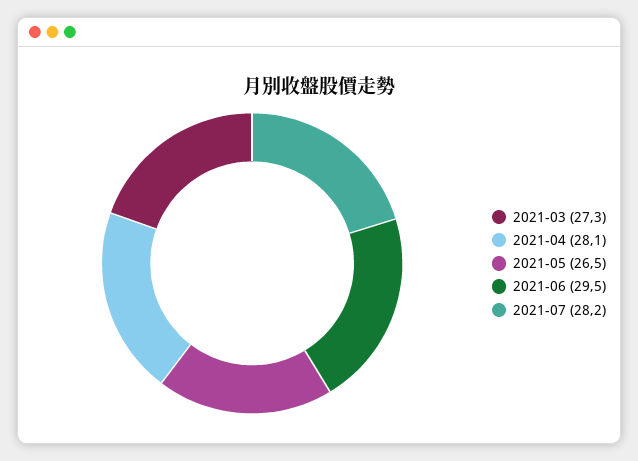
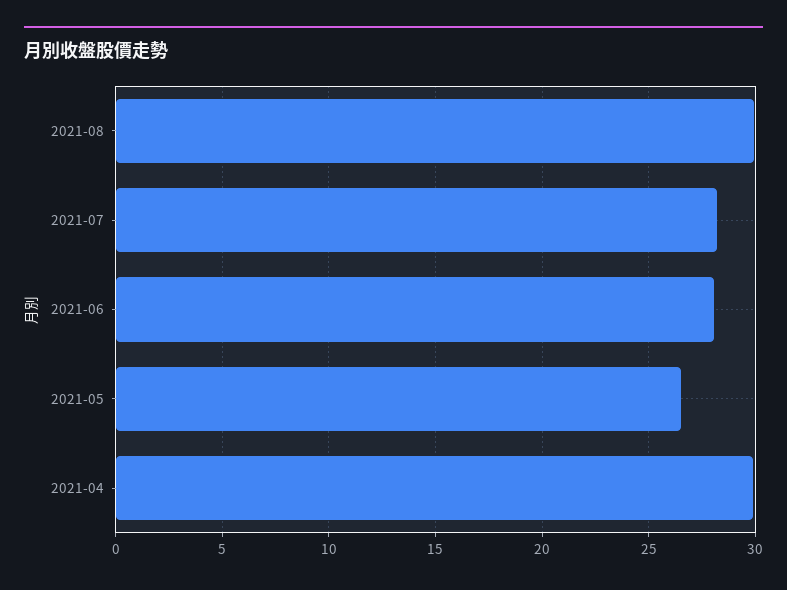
2021-03: 27.3 -> none
2021-04: 28.1 -> 30
2021-06: 29.5 -> 28
2021-08: none -> 30

